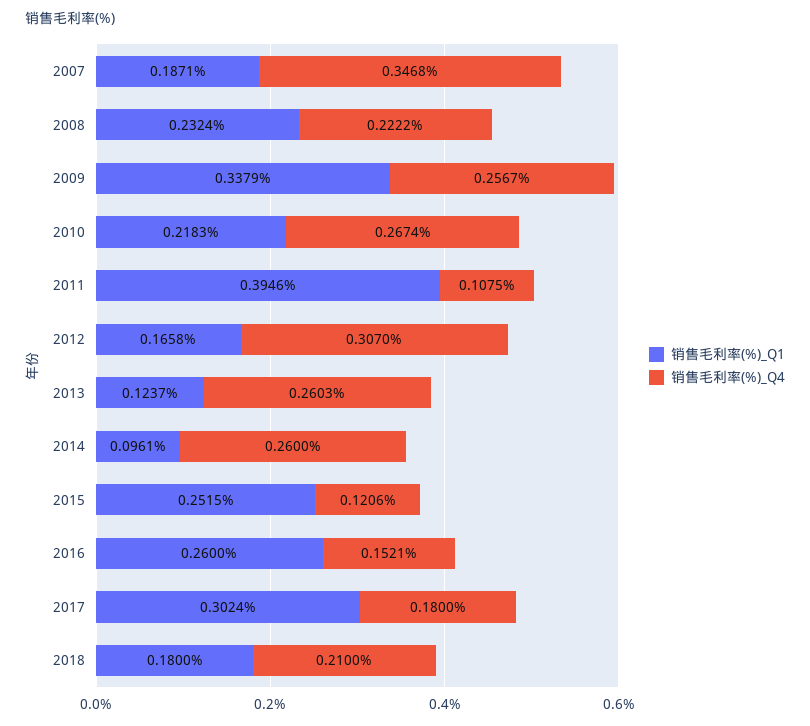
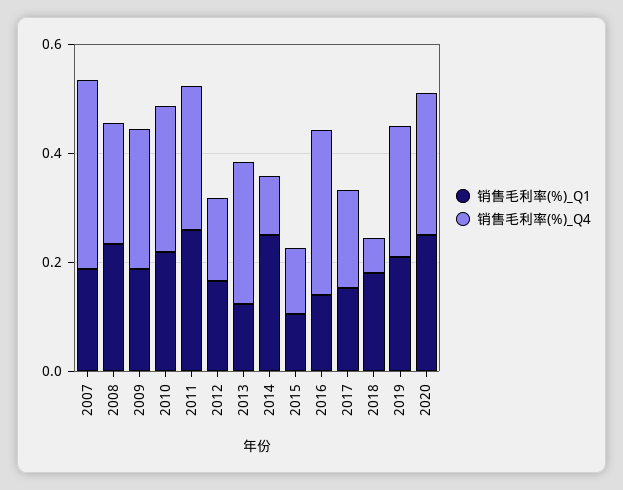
销售毛利率(%)_Q1, 2009: 0.3379 -> 0.2
销售毛利率(%)_Q1, 2011: 0.3946 -> 0.25
销售毛利率(%)_Q4, 2011: 0.1075 -> 0.25
销售毛利率(%)_Q4, 2012: 0.307 -> 0.15
销售毛利率(%)_Q1, 2014: 0.0961 -> 0.25
销售毛利率(%)_Q4, 2014: 0.26 -> 0.1
销售毛利率(%)_Q1, 2015: 0.2515 -> 0.1
销售毛利率(%)_Q1, 2016: 0.26 -> 0.15
销售毛利率(%)_Q4, 2016: 0.1521 -> 0.3
销售毛利率(%)_Q1, 2017: 0.3024 -> 0.15
销售毛利率(%)_Q4, 2018: 0.21 -> 0.05
销售毛利率(%)_Q1, 2019: none -> 0.2
销售毛利率(%)_Q4, 2019: none -> 0.25
销售毛利率(%)_Q1, 2020: none -> 0.25
销售毛利率(%)_Q4, 2020: none -> 0.25

